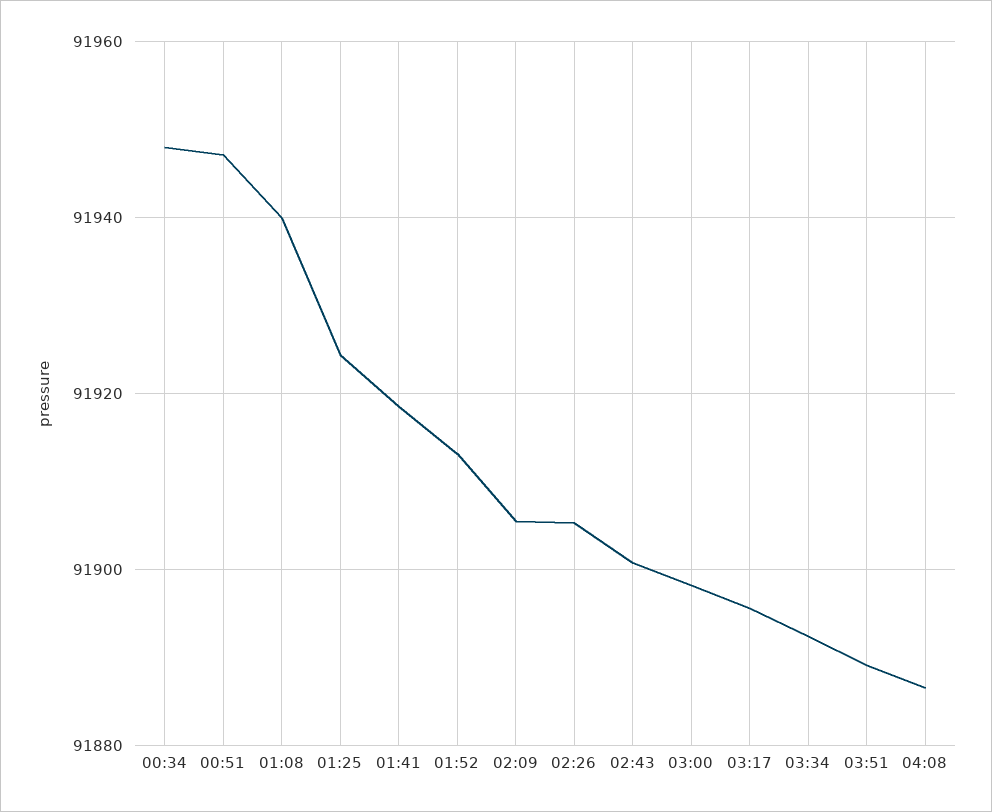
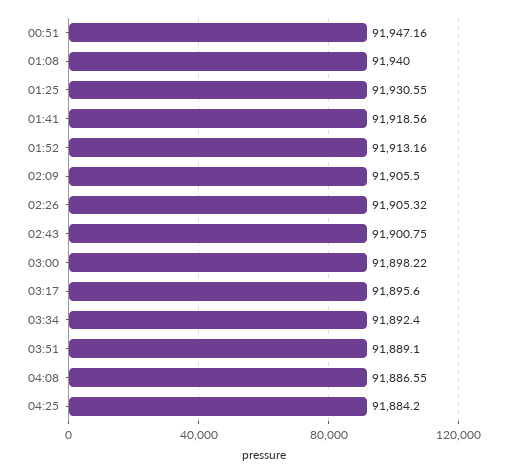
00:34: 91948 -> none
01:25: 91924 -> 91930.55
04:25: none -> 91884.2

